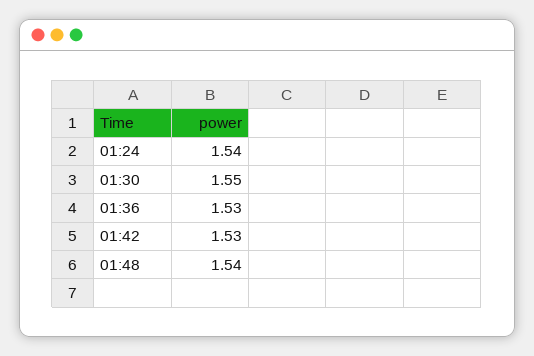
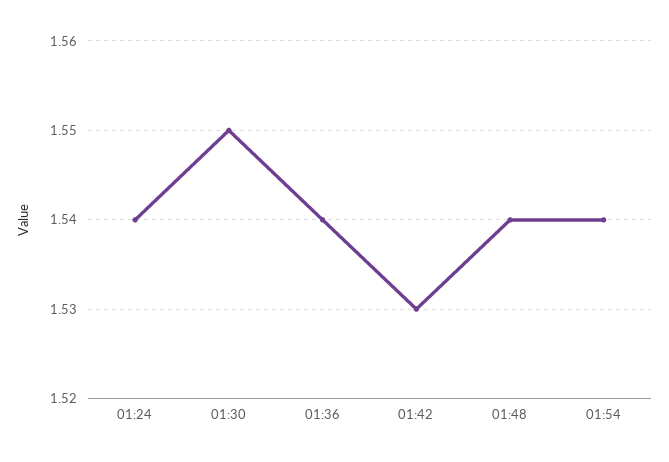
01:36: 1.53 -> 1.54
01:54: none -> 1.54

